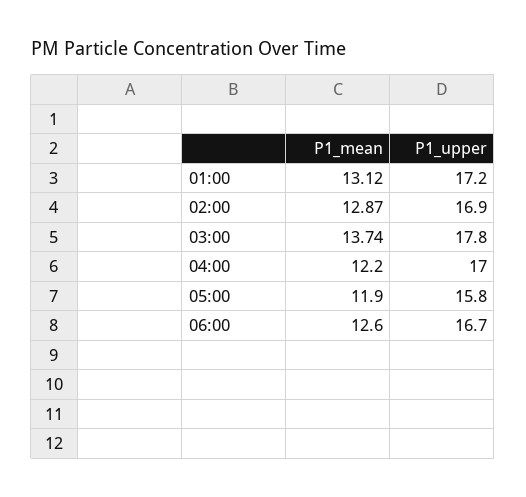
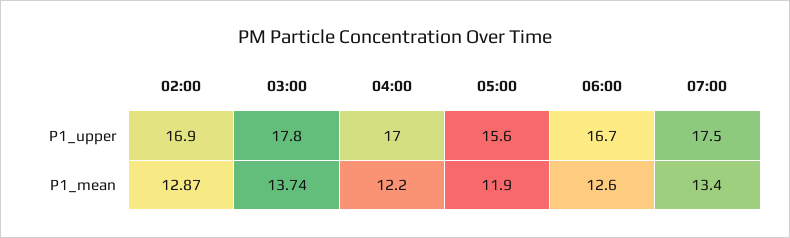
P1_mean, 01:00: 13.12 -> none
P1_upper, 01:00: 17.2 -> none
P1_upper, 05:00: 15.8 -> 15.6
P1_upper, 07:00: none -> 17.5
P1_mean, 07:00: none -> 13.4

